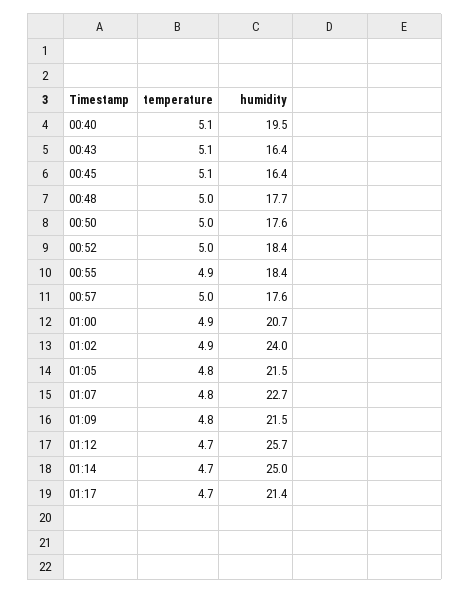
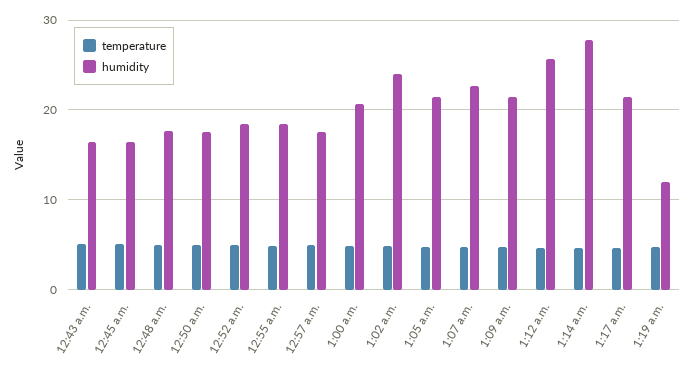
temperature, 00:40: 5.1 -> none
humidity, 00:40: 19.5 -> none
humidity, 01:14: 25 -> 28
temperature, 1:19 a.m.: none -> 5
humidity, 1:19 a.m.: none -> 12

